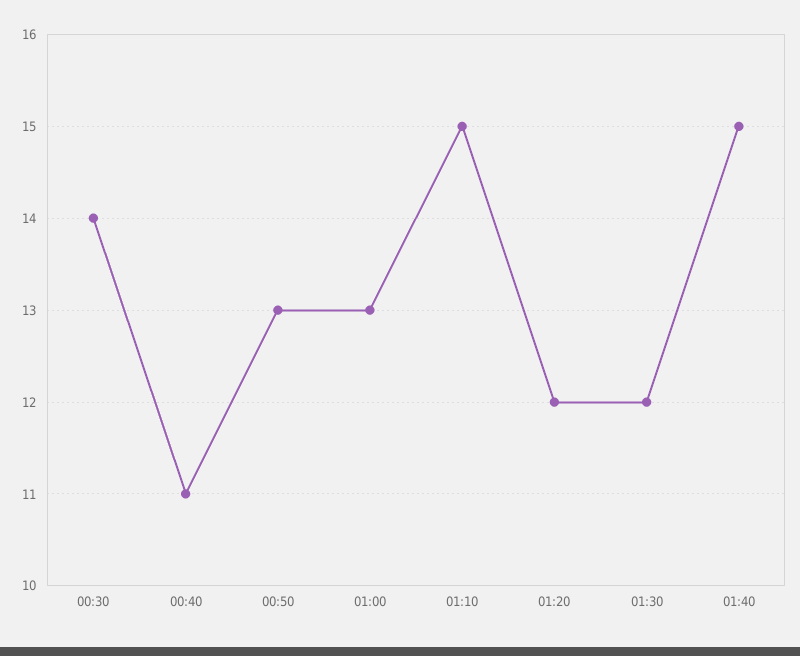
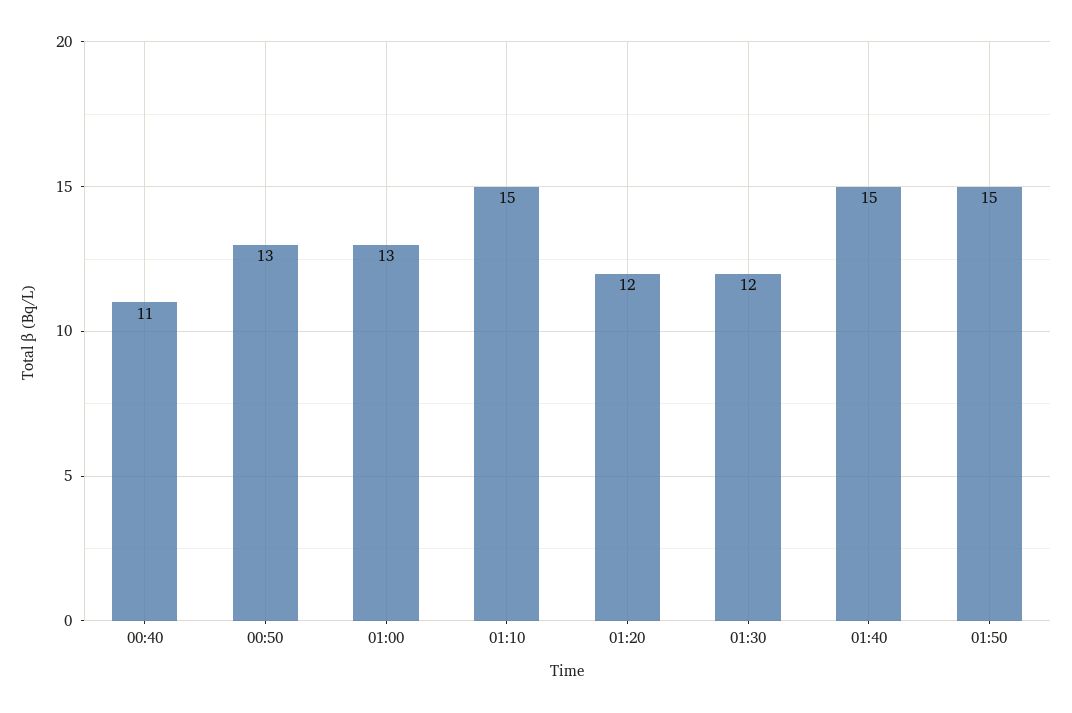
00:30: 14 -> none
01:50: none -> 15

